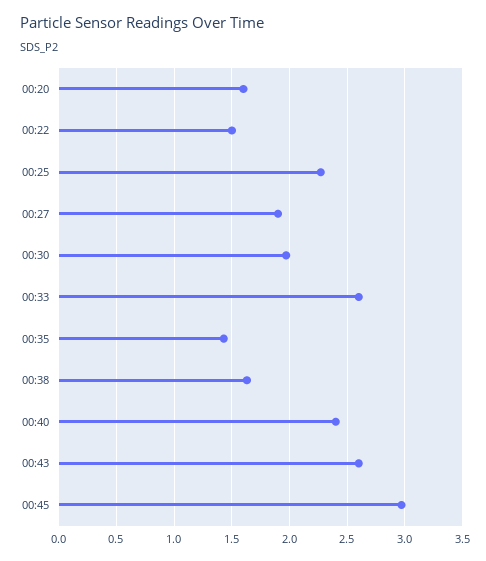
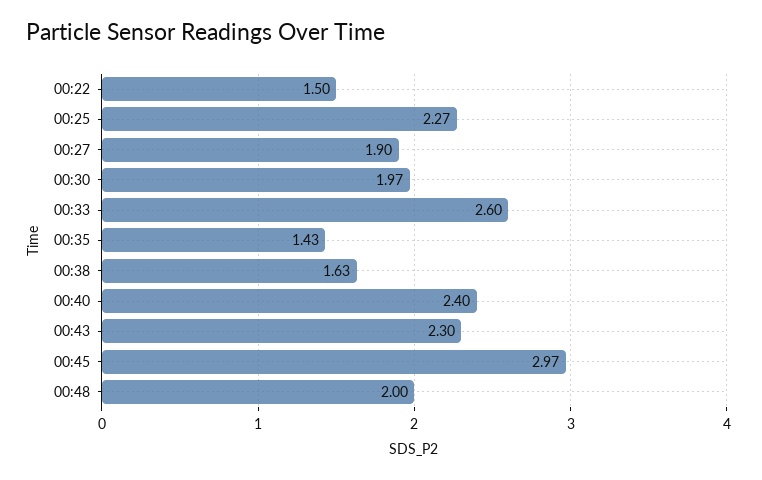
00:20: 1.6 -> none
00:43: 2.6 -> 2.3
00:48: none -> 2

